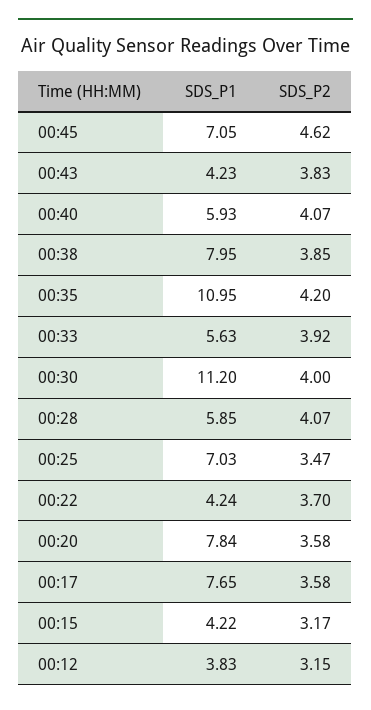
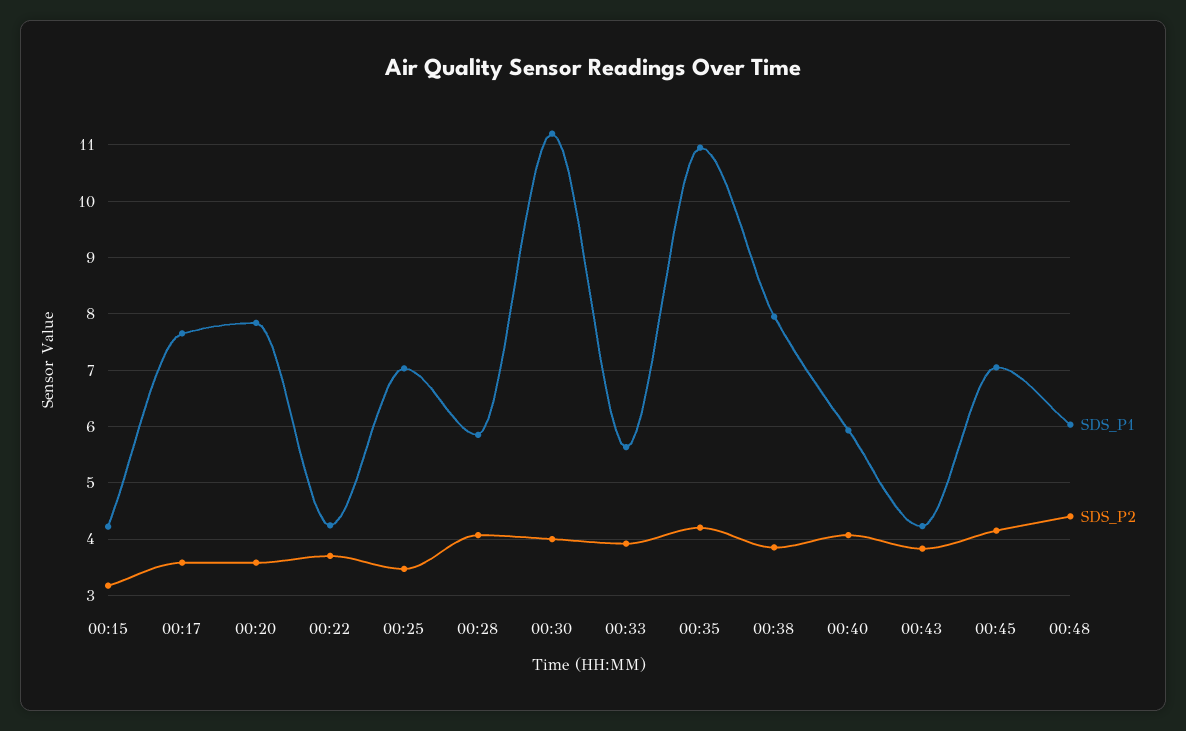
SDS_P2, 00:45: 4.62 -> 4.2
SDS_P1, 00:12: 3.83 -> none
SDS_P2, 00:12: 3.15 -> none
SDS_P1, 00:48: none -> 6
SDS_P2, 00:48: none -> 4.4

